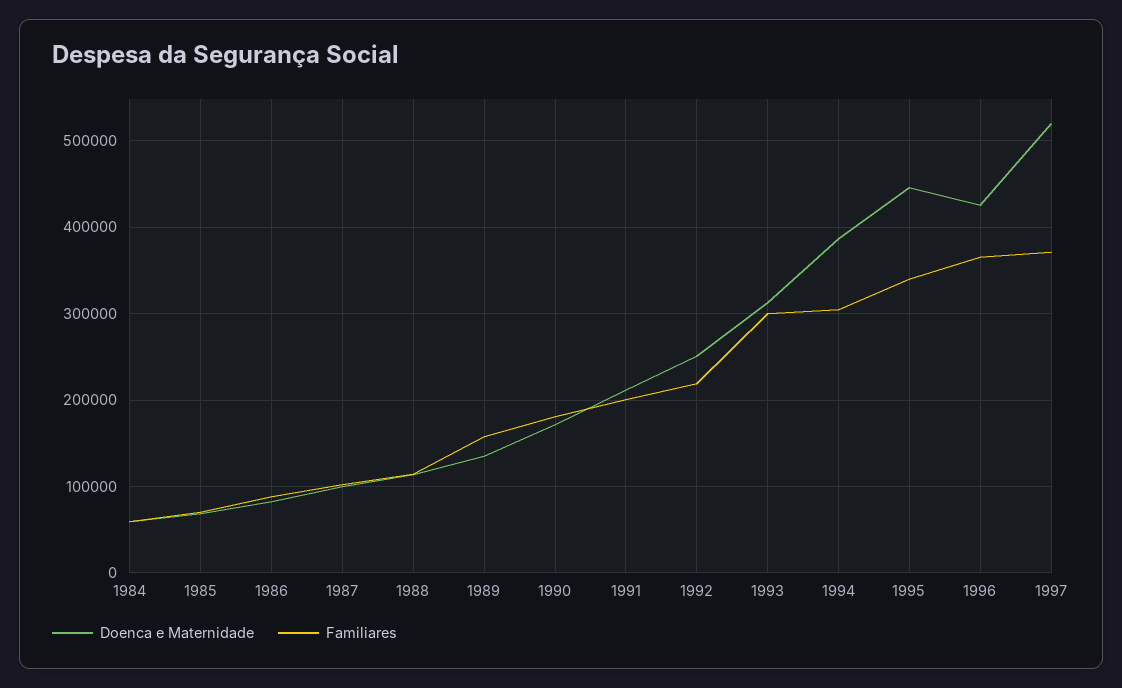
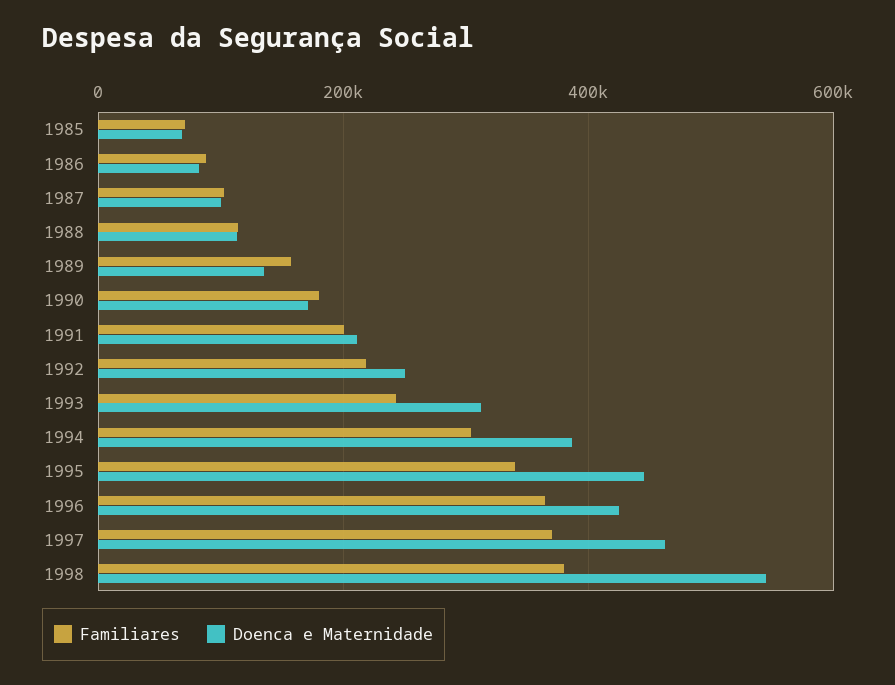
Doenca e Maternidade, 1984: 60000 -> none
Familiares, 1984: 60000 -> none
Familiares, 1993: 300000 -> 240000
Doenca e Maternidade, 1997: 520000 -> 460000
Familiares, 1998: none -> 380000
Doenca e Maternidade, 1998: none -> 540000

